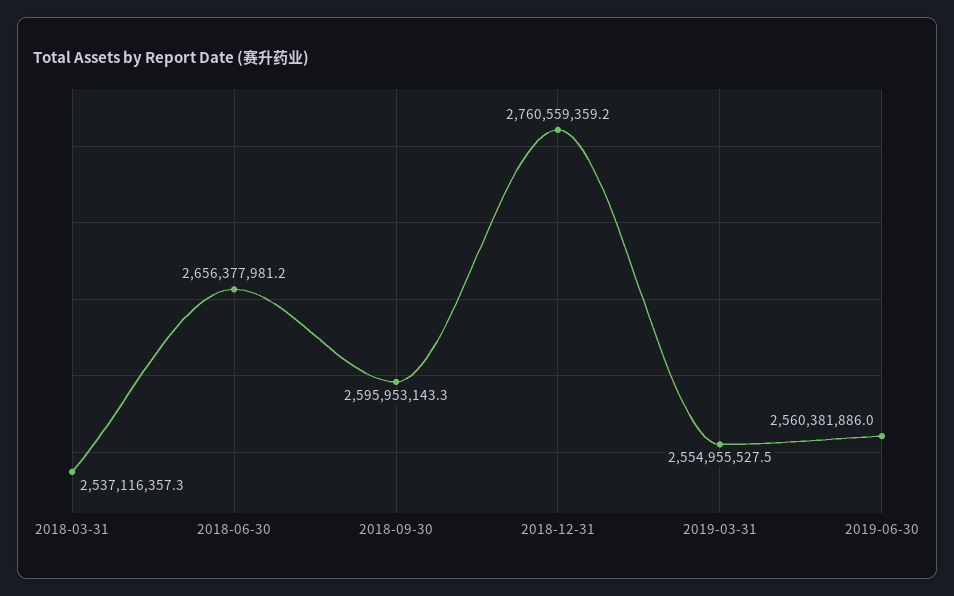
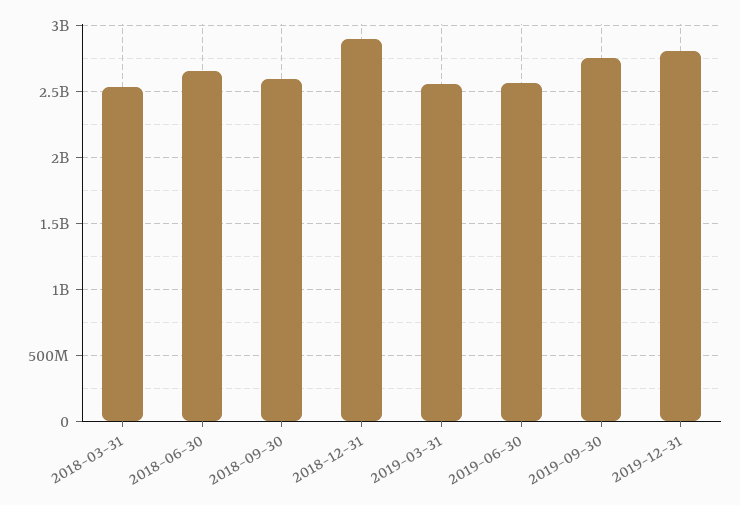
2018-12-31: 2760559359.2 -> 2900000000
2019-09-30: none -> 2750000000
2019-12-31: none -> 2800000000

